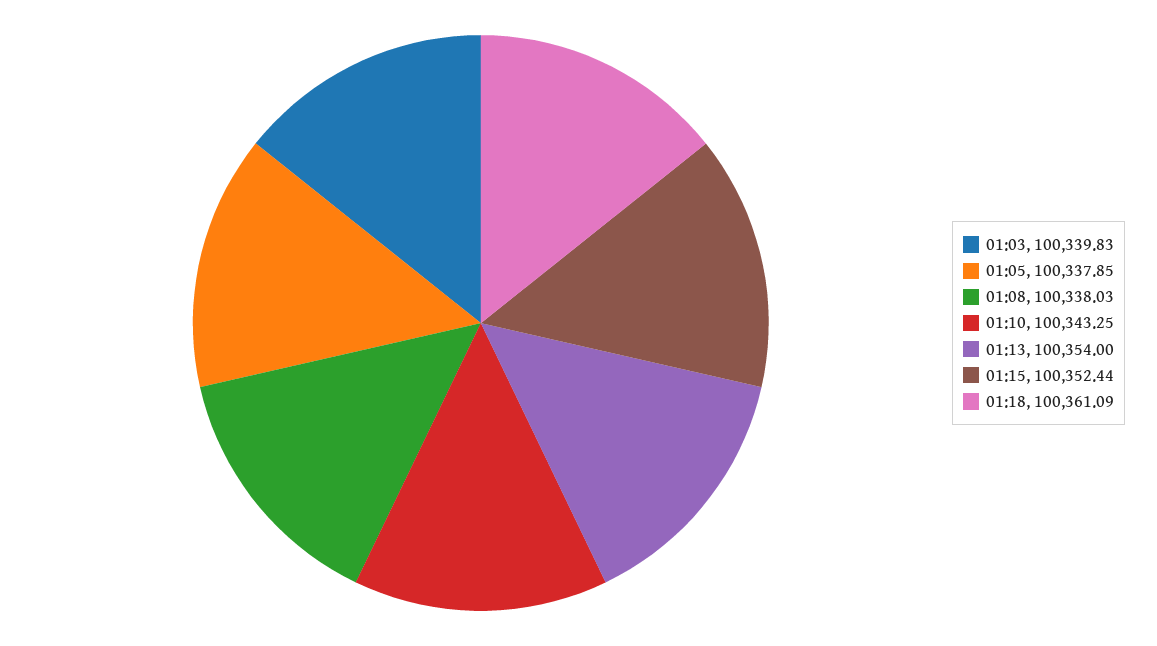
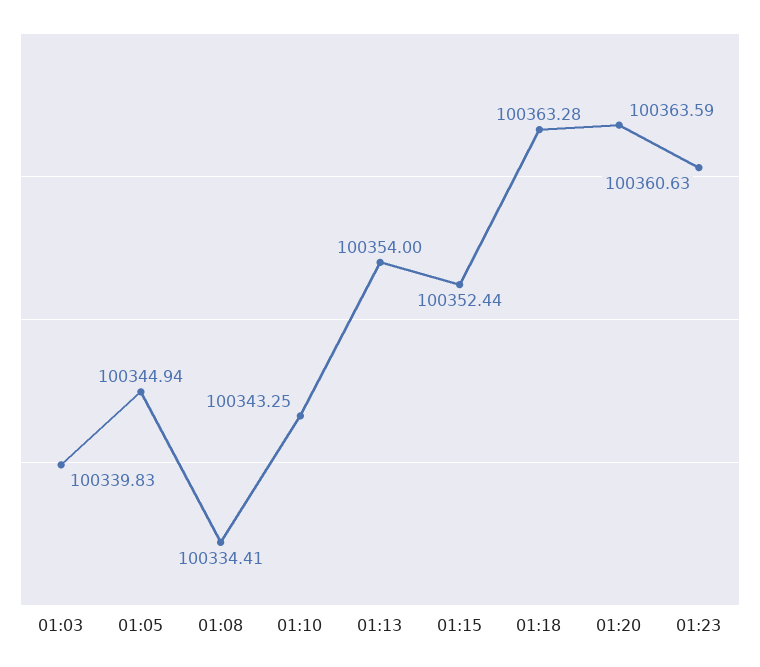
01:05: 100337.85 -> 100344.94
01:08: 100338.03 -> 100334.41
01:18: 100361.09 -> 100363.28
01:20: none -> 100363.59
01:23: none -> 100360.63

